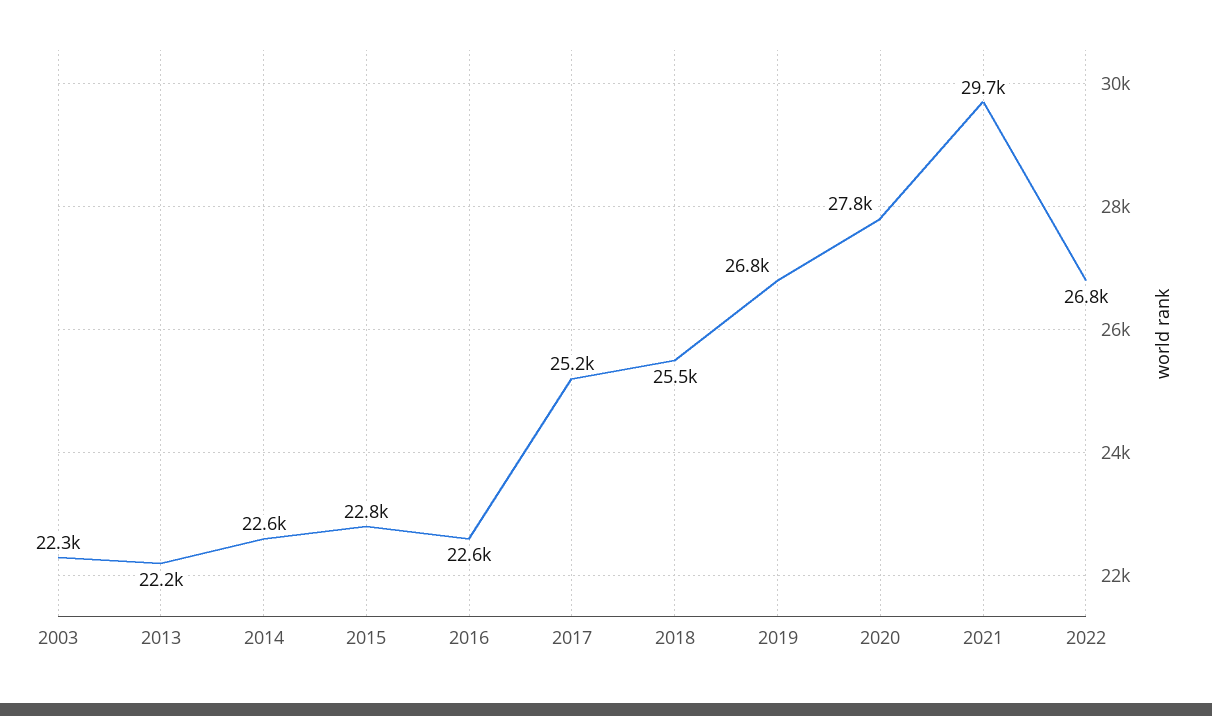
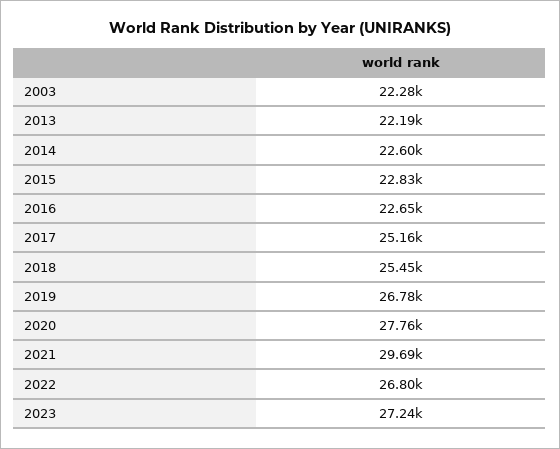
2023: none -> 27240

